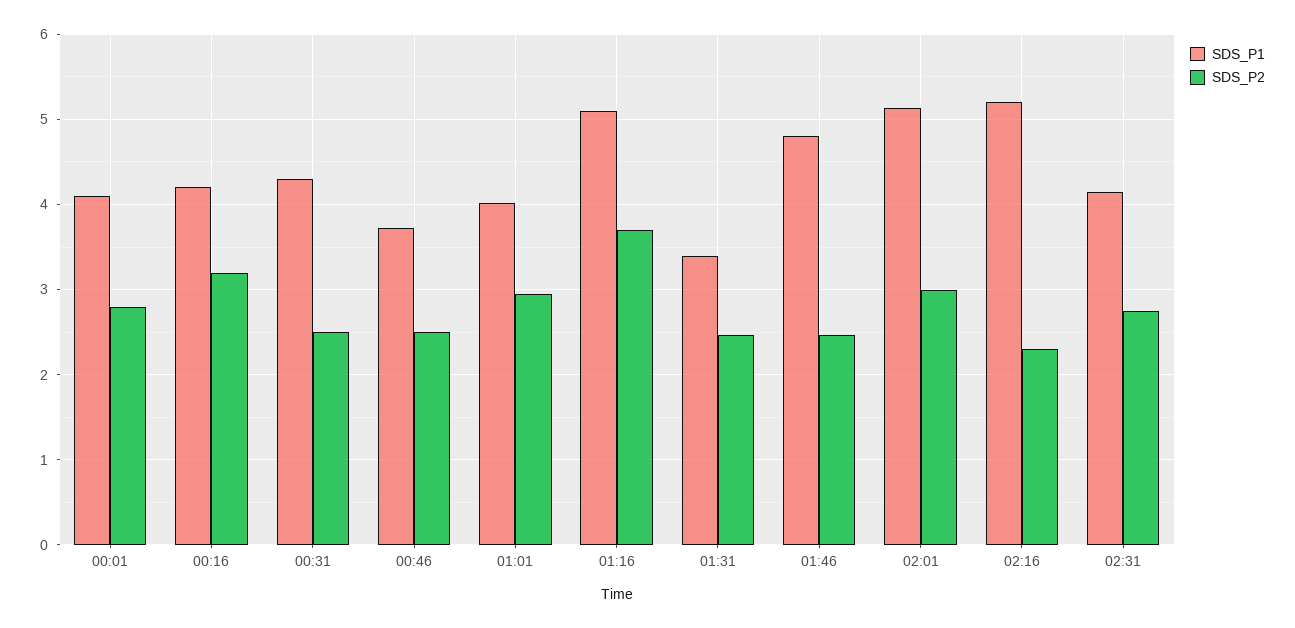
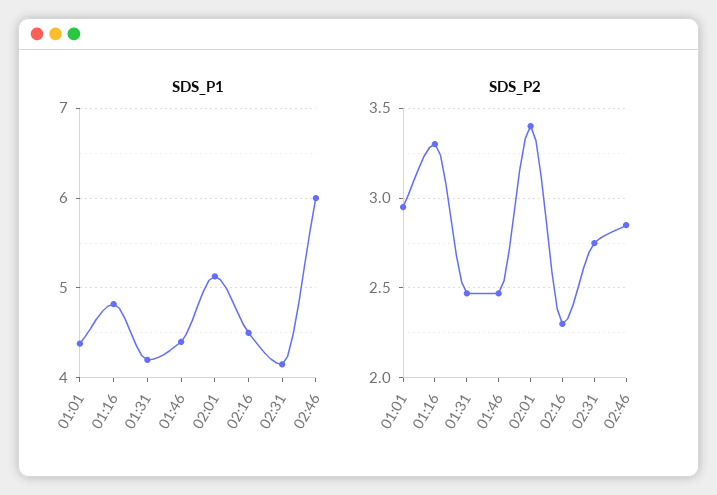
SDS_P1, 00:01: 4.1 -> none
SDS_P2, 00:01: 2.8 -> none
SDS_P1, 00:16: 4.2 -> none
SDS_P2, 00:16: 3.2 -> none
SDS_P1, 00:31: 4.3 -> none
SDS_P2, 00:31: 2.5 -> none
SDS_P1, 00:46: 3.7 -> none
SDS_P2, 00:46: 2.5 -> none
SDS_P1, 01:01: 4 -> 4.4
SDS_P1, 01:16: 5.1 -> 4.8
SDS_P2, 01:16: 3.7 -> 3.3
SDS_P1, 01:31: 3.4 -> 4.2
SDS_P1, 01:46: 4.8 -> 4.4
SDS_P2, 02:01: 3 -> 3.4
SDS_P1, 02:16: 5.2 -> 4.5
SDS_P1, 02:46: none -> 6
SDS_P2, 02:46: none -> 2.85

